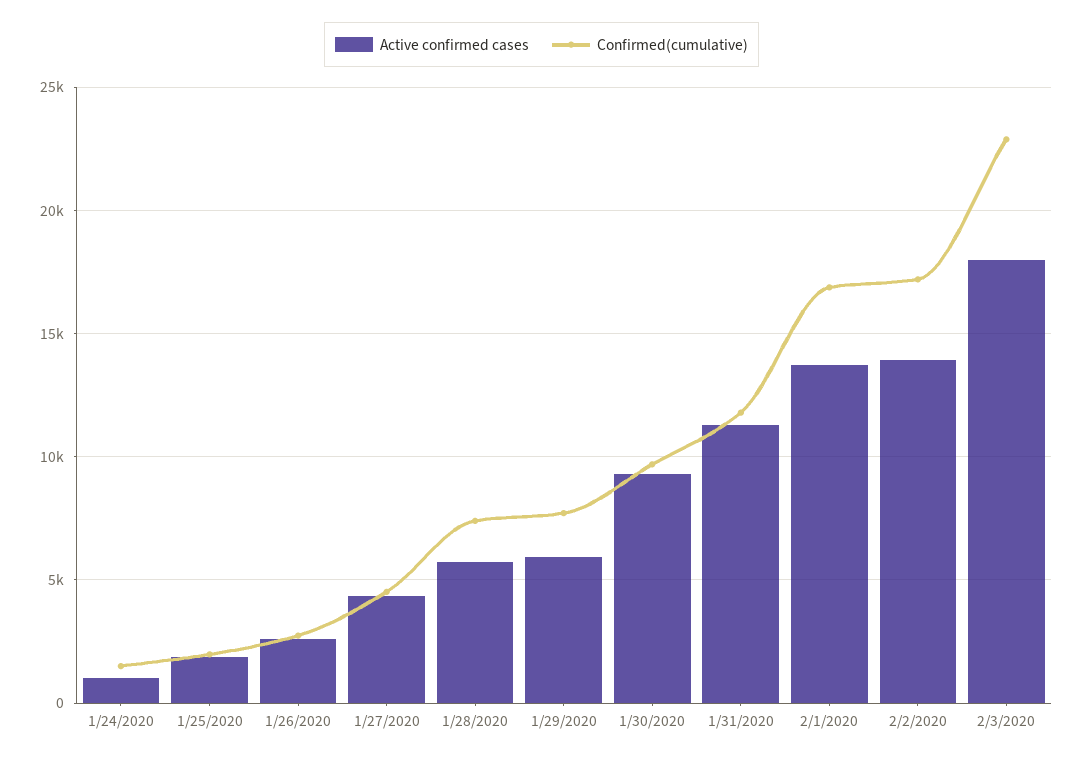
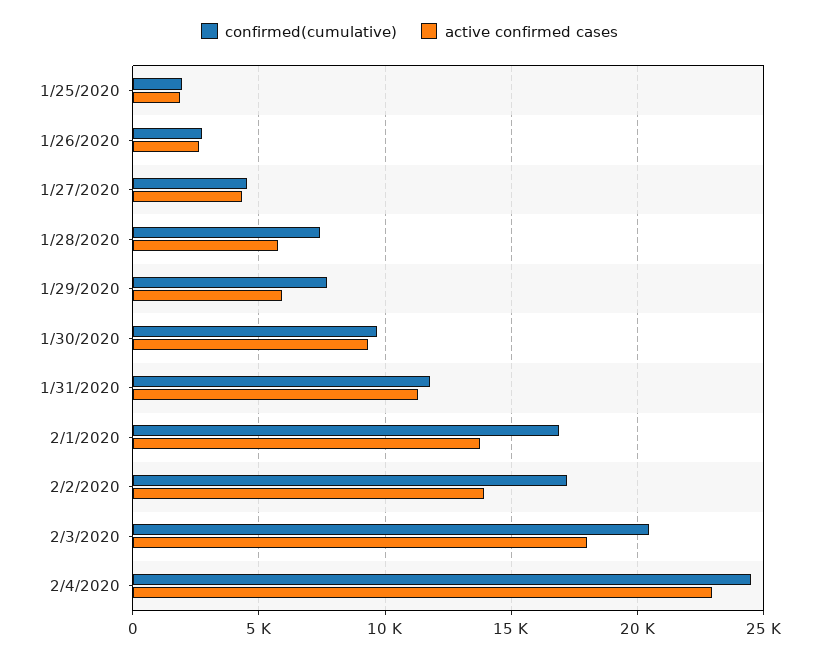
Active confirmed cases, 1/24/2020: 1000 -> none
Confirmed(cumulative), 1/24/2020: 1500 -> none
Confirmed(cumulative), 2/3/2020: 23000 -> 20500
Confirmed(cumulative), 2/4/2020: none -> 24500
Active confirmed cases, 2/4/2020: none -> 23000

